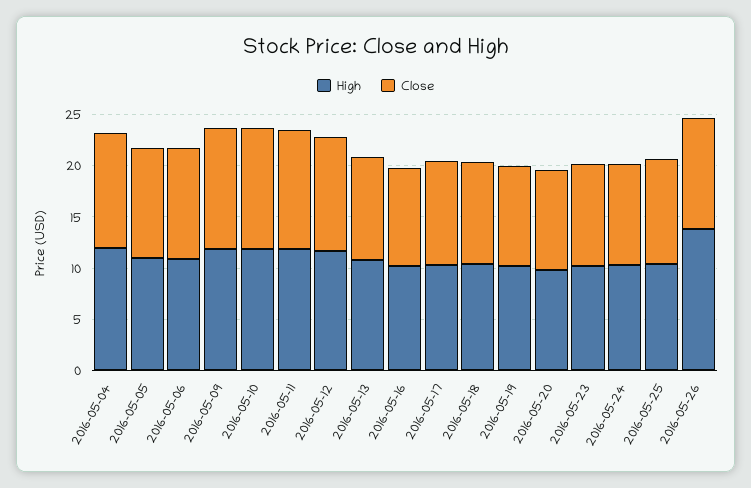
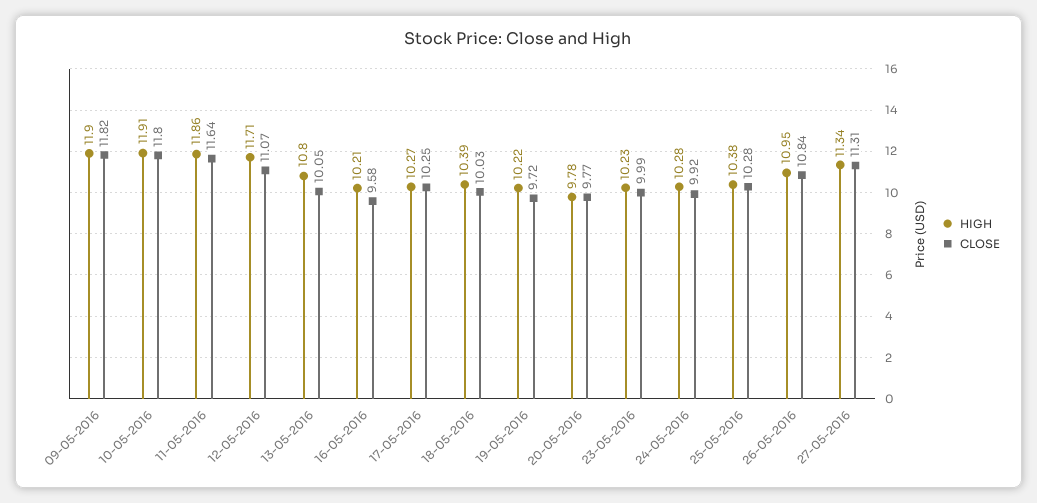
High, 2016-05-04: 12 -> none
Close, 2016-05-04: 11 -> none
High, 2016-05-05: 11 -> none
Close, 2016-05-05: 11 -> none
High, 2016-05-06: 11 -> none
Close, 2016-05-06: 11 -> none
High, 2016-05-26: 14 -> 10.95
High, 27-05-2016: none -> 11.34
Close, 27-05-2016: none -> 11.31

